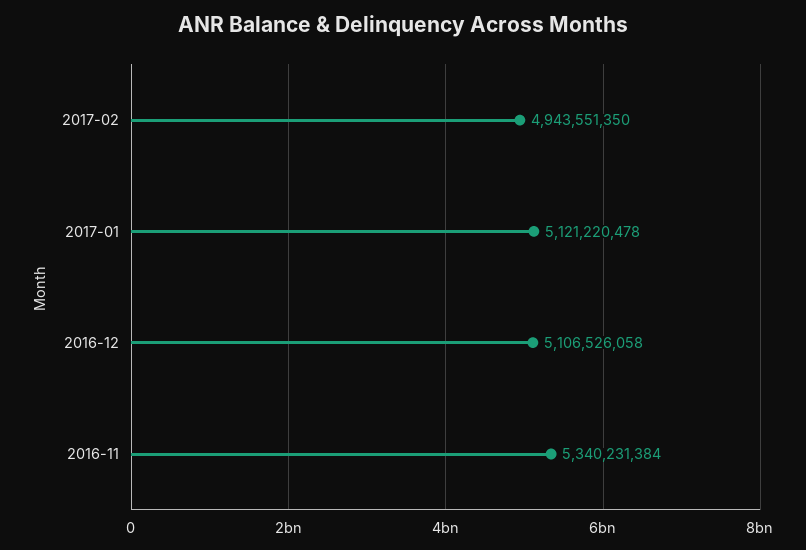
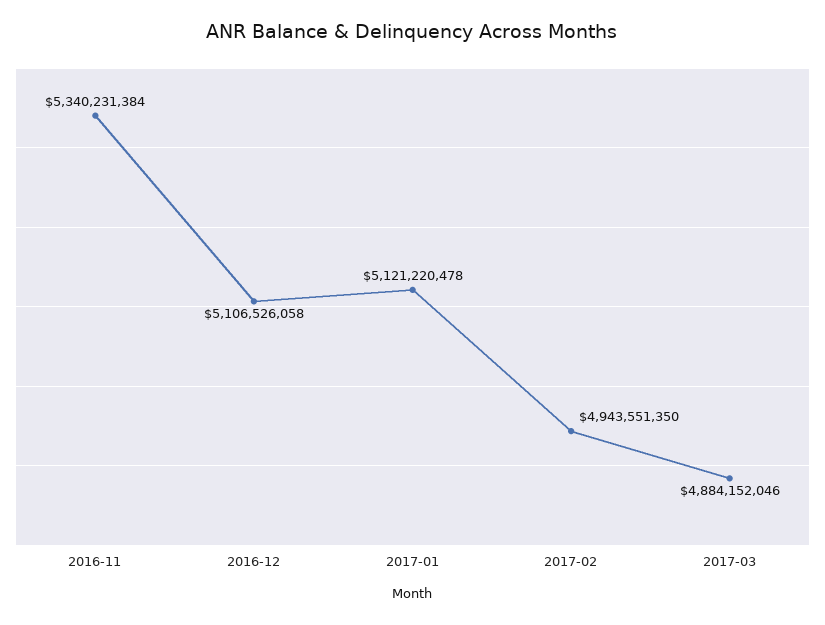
2017-03: none -> 4884152046

